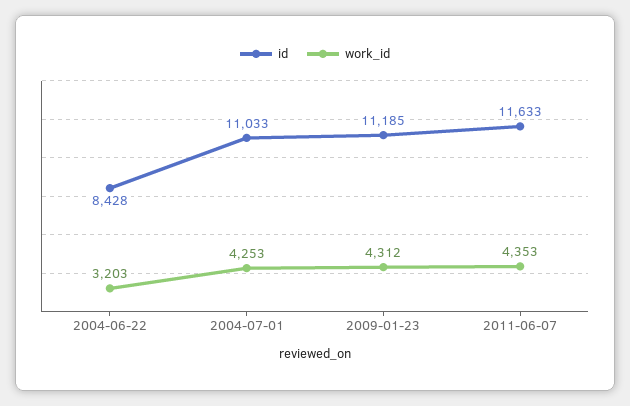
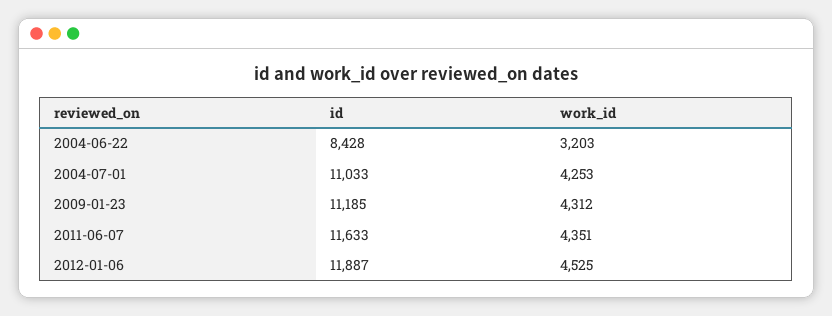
work_id, 2011-06-07: 4353 -> 4351
id, 2012-01-06: none -> 11887
work_id, 2012-01-06: none -> 4525

